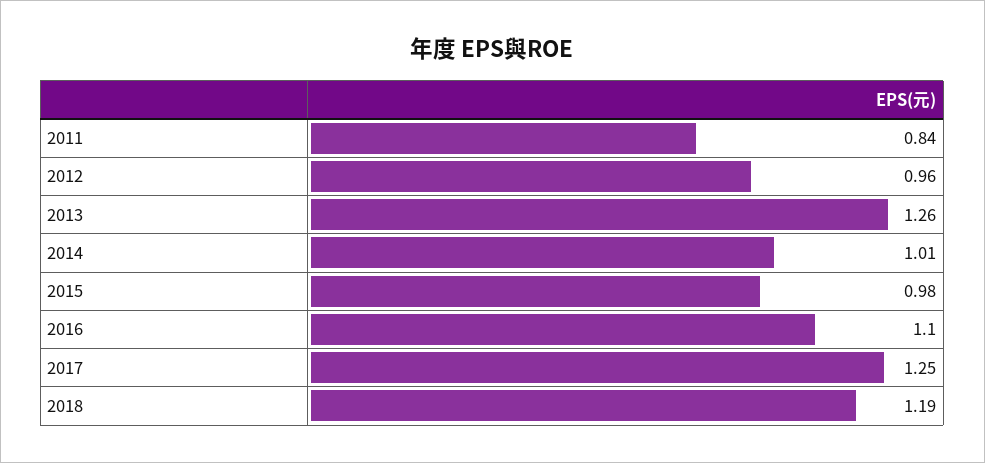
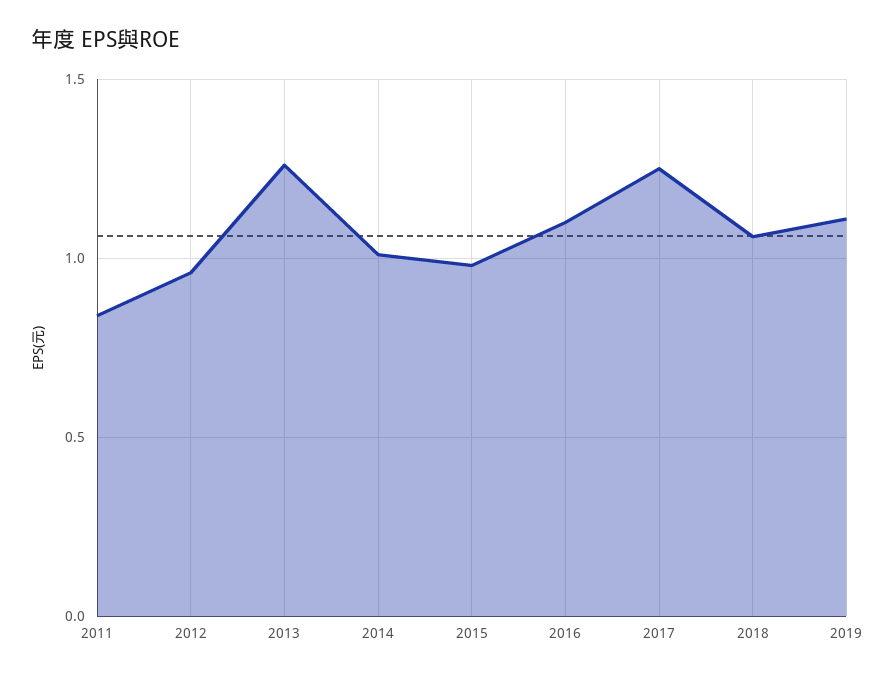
2018: 1.19 -> 1.05
2019: none -> 1.1

